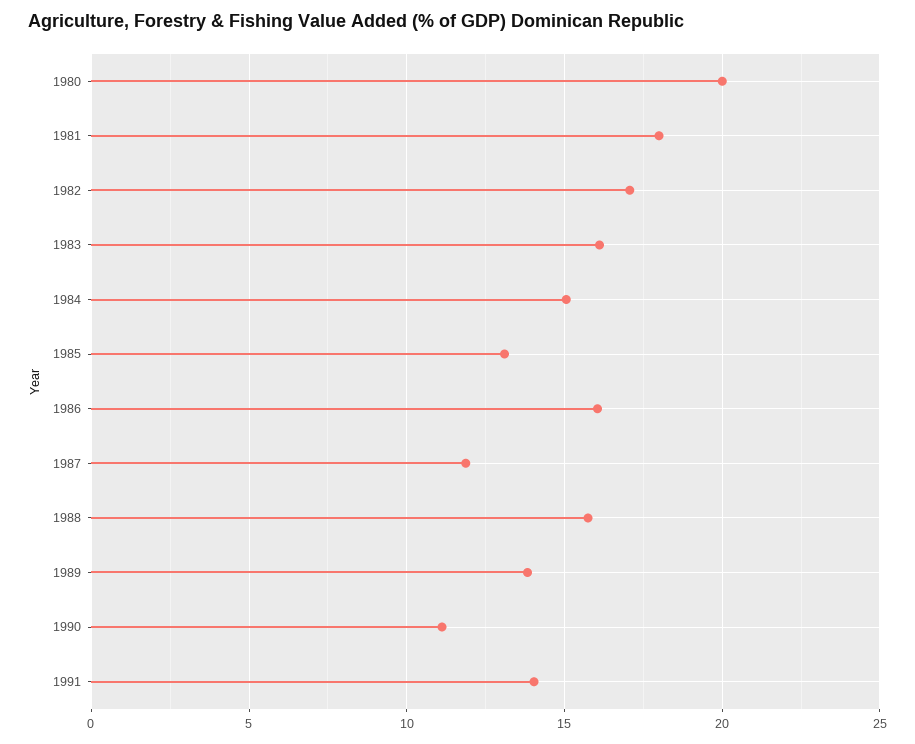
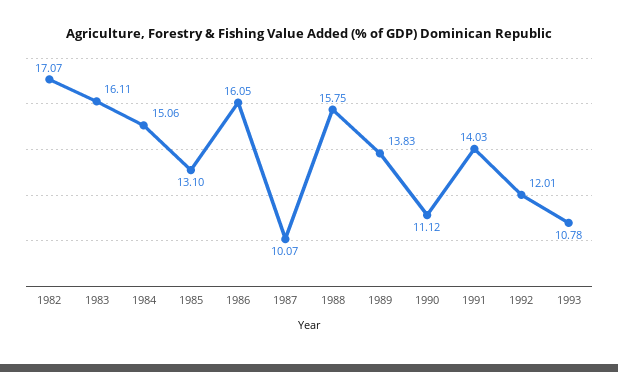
1980: 20 -> none
1981: 18 -> none
1987: 12 -> 10.07
1992: none -> 12.01
1993: none -> 10.78

